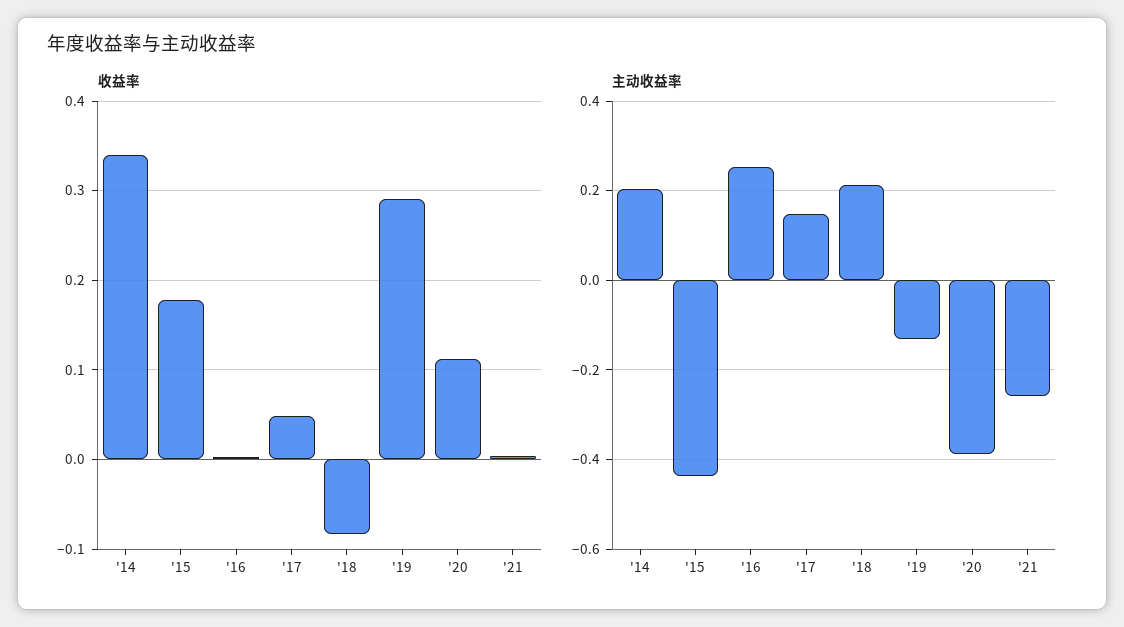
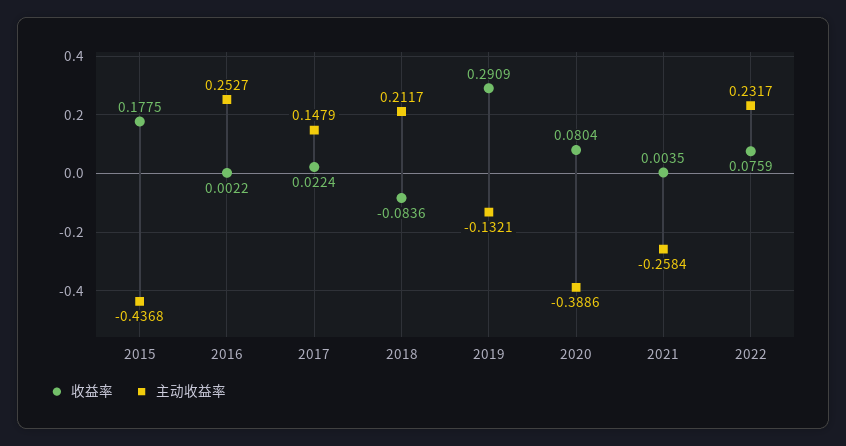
收益率, '14: 0.34 -> none
收益率, '17: 0.05 -> 0.0224
收益率, '20: 0.11 -> 0.0804
主动收益率, '14: 0.2 -> none
收益率, 2022: none -> 0.0759
主动收益率, 2022: none -> 0.2317

